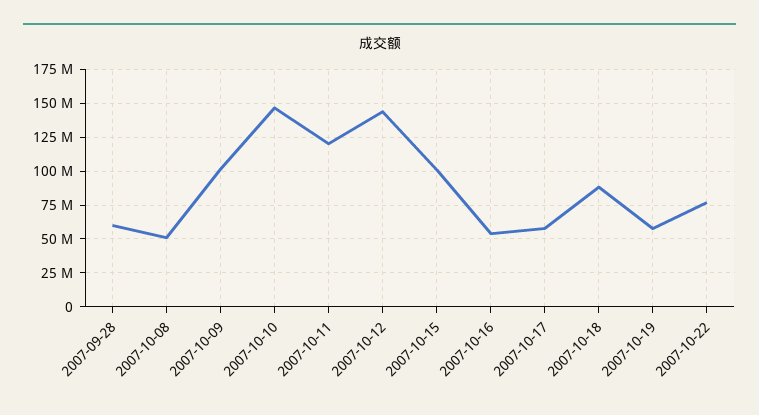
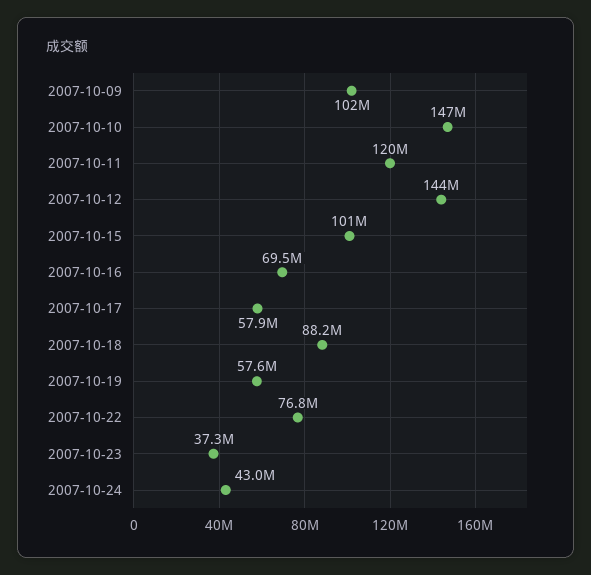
2007-09-28: 60000000 -> none
2007-10-08: 50000000 -> none
2007-10-16: 55000000 -> 69500000
2007-10-23: none -> 37300000
2007-10-24: none -> 43000000

